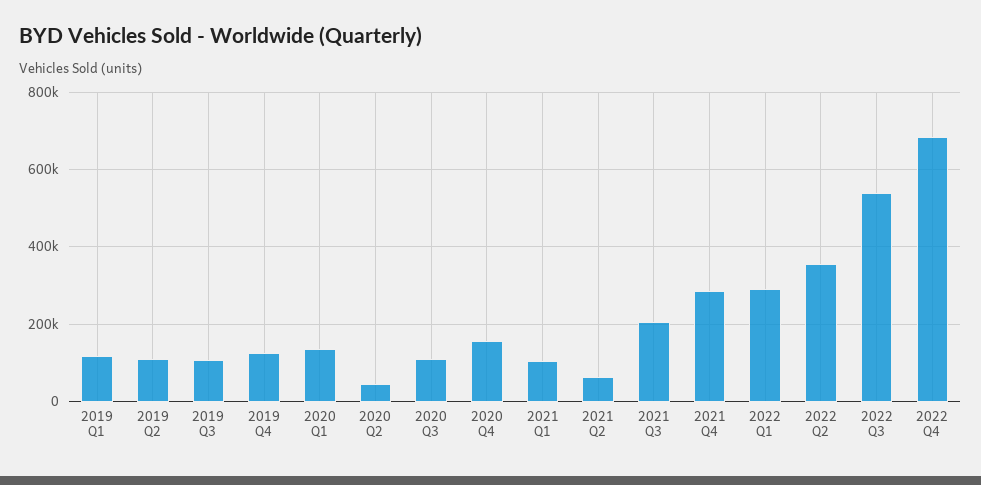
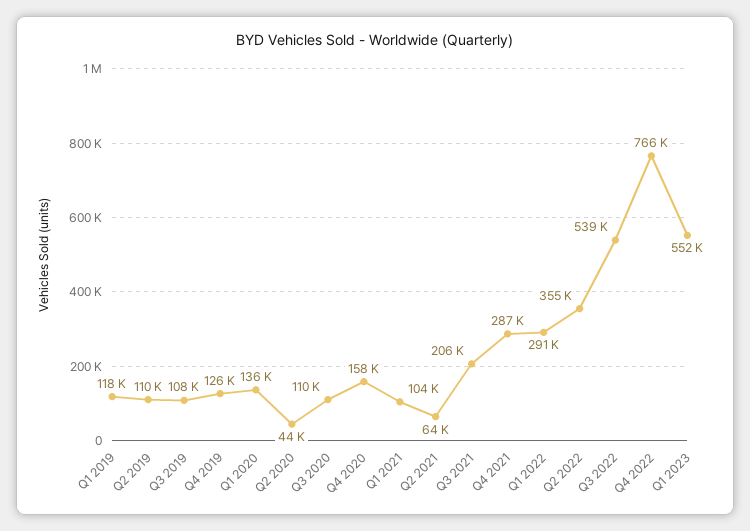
2022 Q4: 680000 -> 766000
Q1 2023: none -> 552000

